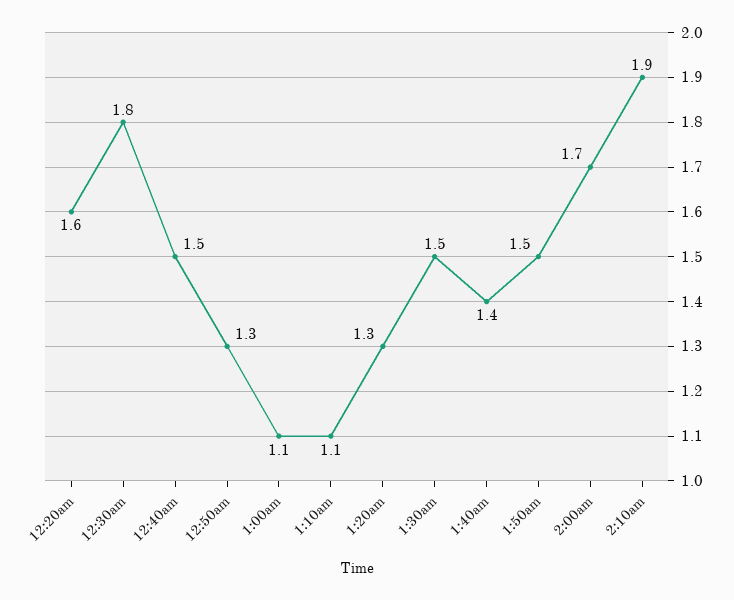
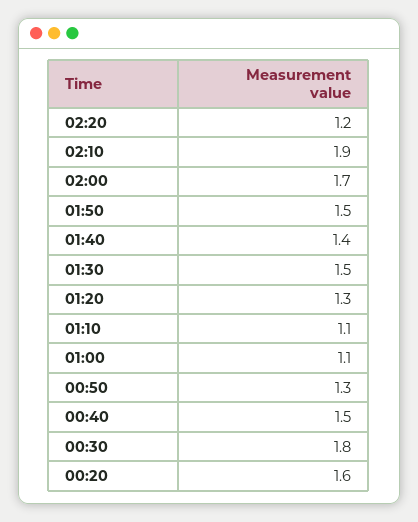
02:20: none -> 1.2

